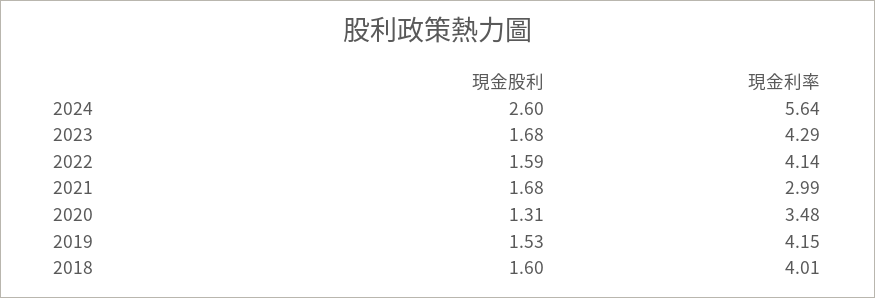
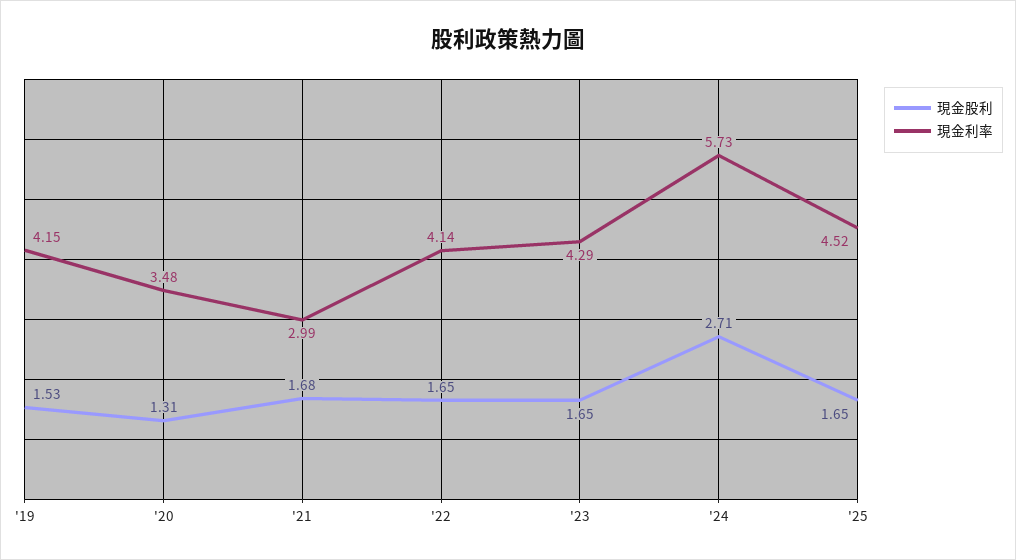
現金股利, 2024: 2.6 -> 2.71
現金利率, 2024: 5.64 -> 5.73
現金股利, 2023: 1.68 -> 1.65
現金股利, 2022: 1.59 -> 1.65
現金股利, 2018: 1.6 -> none
現金利率, 2018: 4.01 -> none
現金股利, '25: none -> 1.65
現金利率, '25: none -> 4.52

